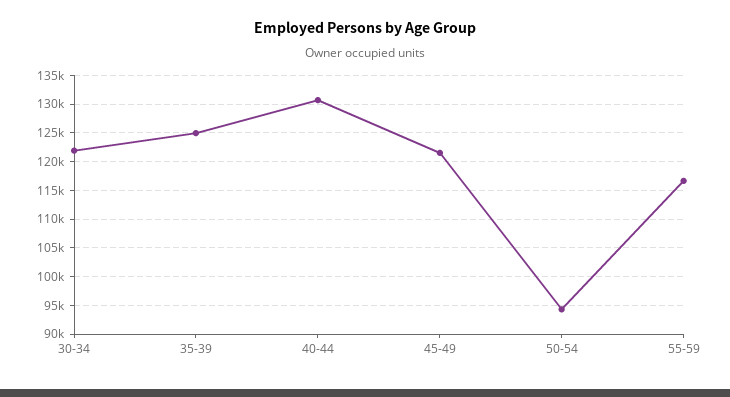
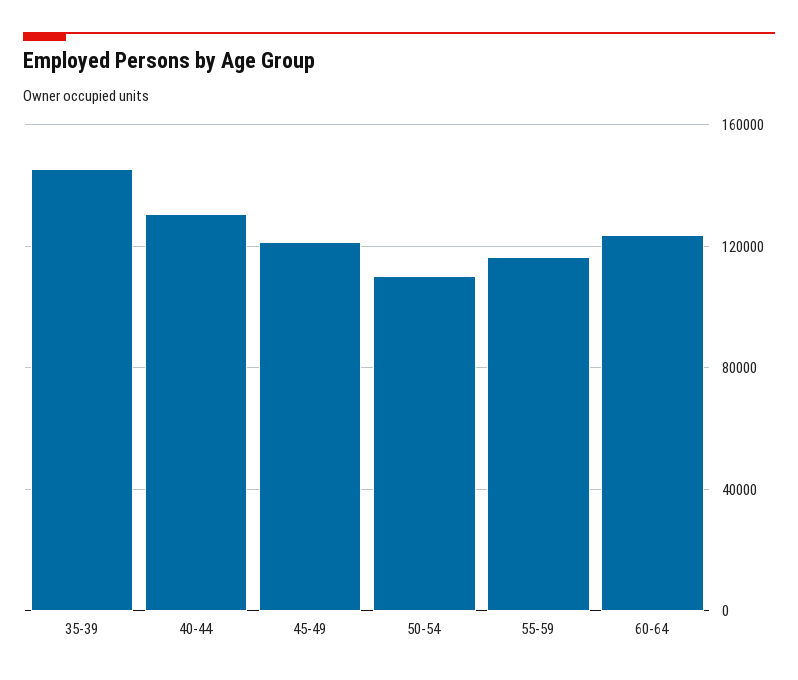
30-34: 122500 -> none
35-39: 125000 -> 145000
50-54: 95000 -> 110000
60-64: none -> 125000

